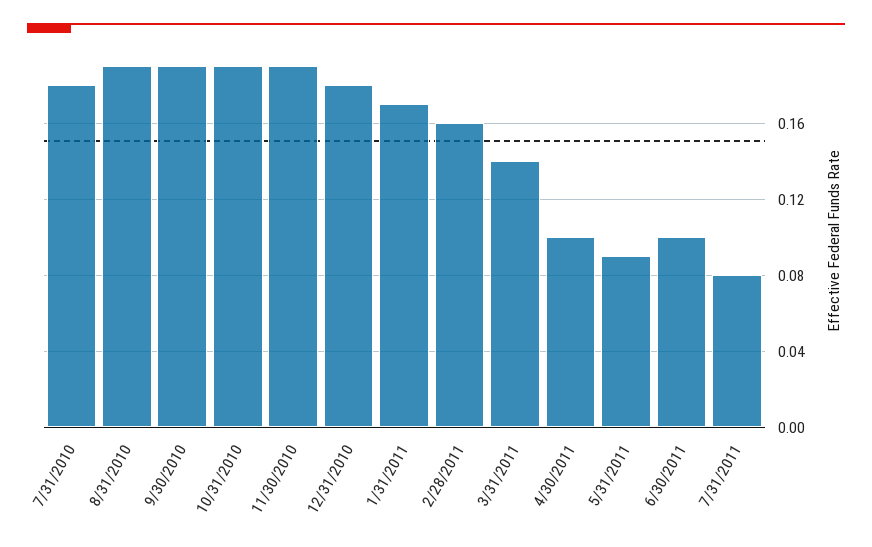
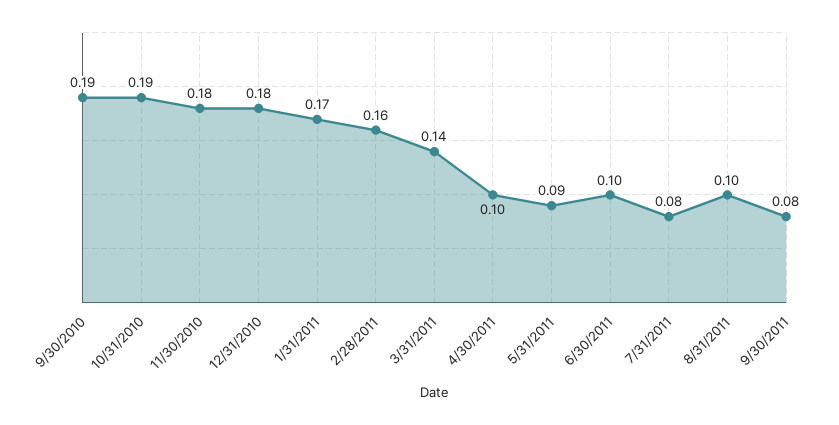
7/31/2010: 0.18 -> none
8/31/2010: 0.19 -> none
11/30/2010: 0.19 -> 0.18
8/31/2011: none -> 0.1
9/30/2011: none -> 0.08

